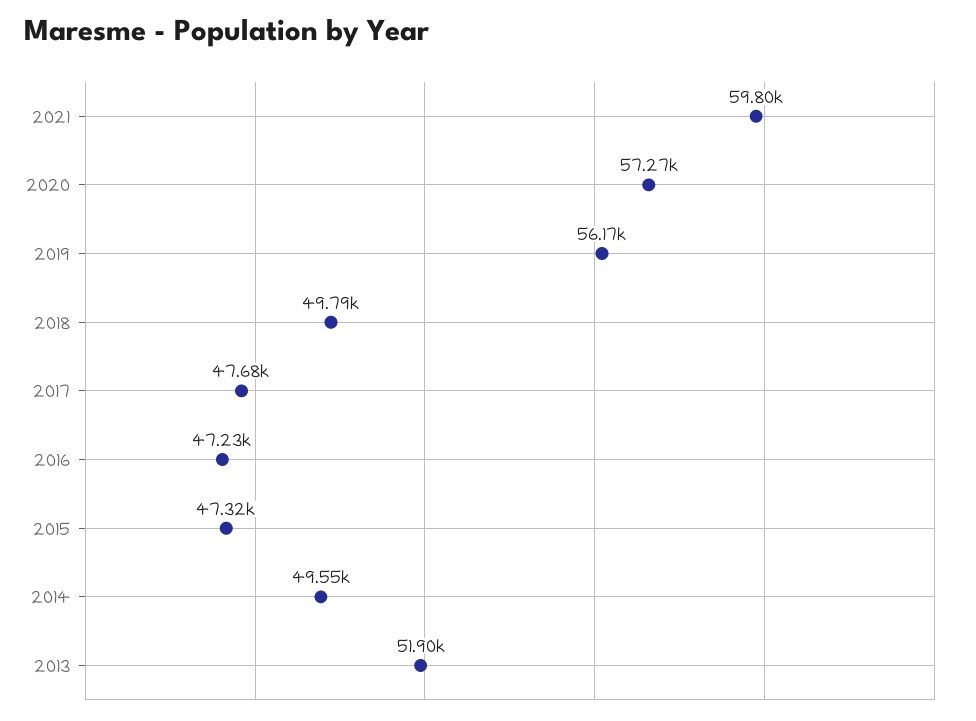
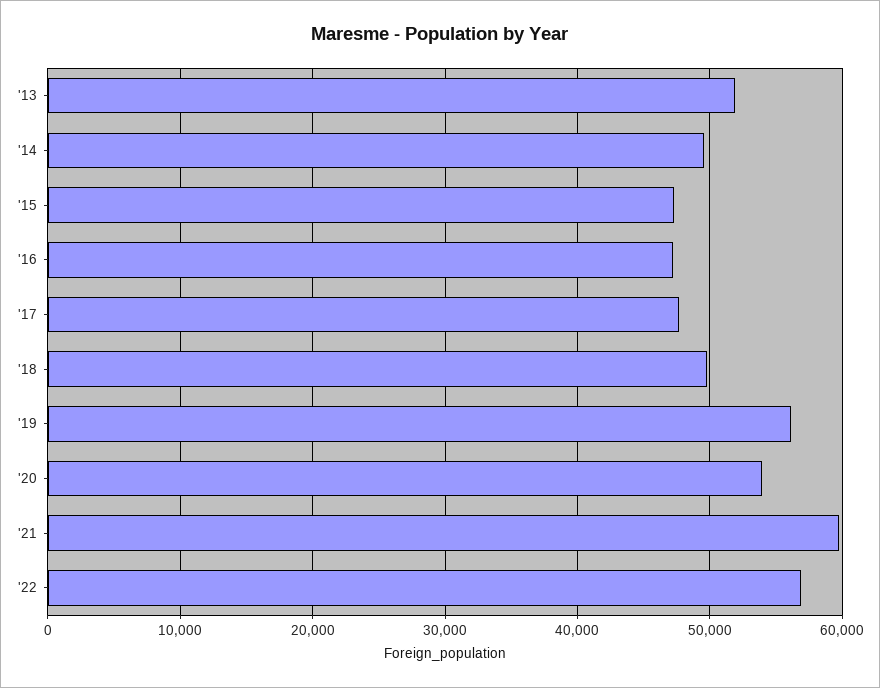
2020: 57270 -> 54000
'22: none -> 57000

